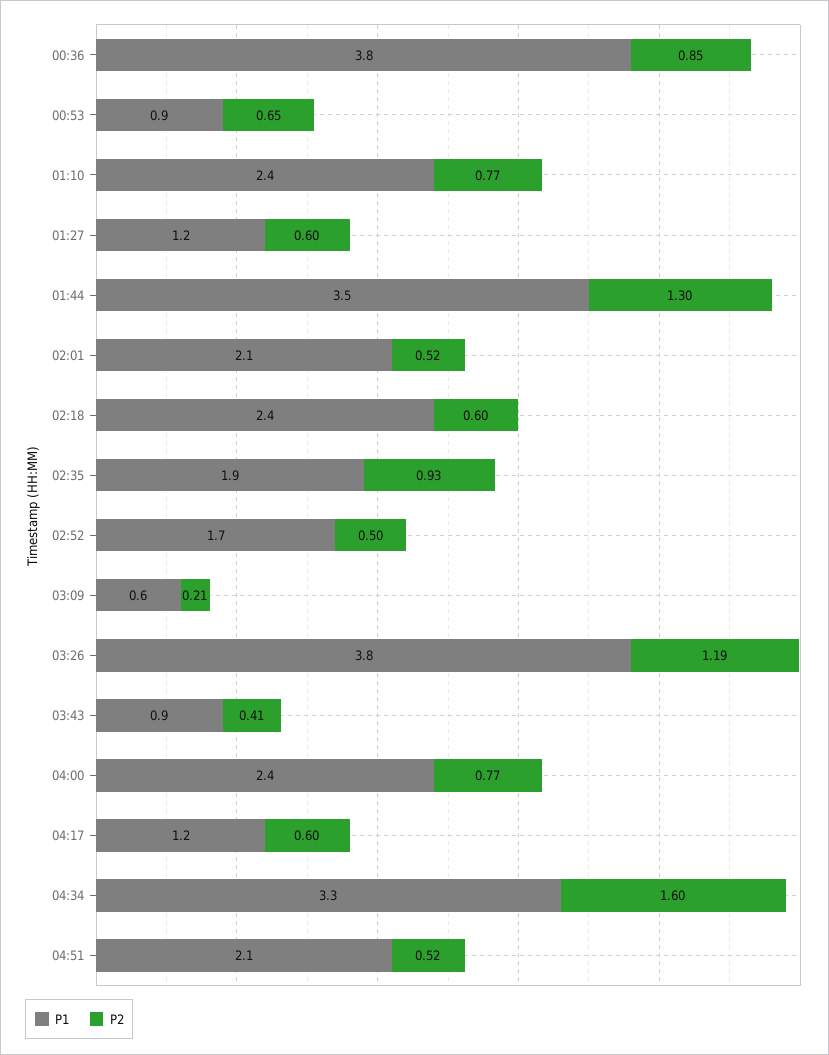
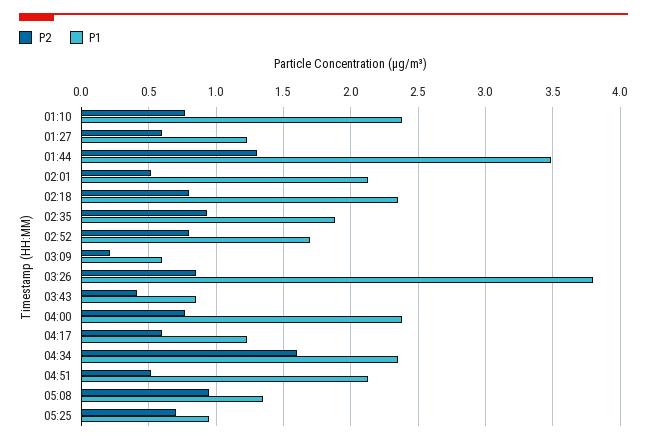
P1, 00:36: 3.8 -> none
P2, 00:36: 0.85 -> none
P1, 00:53: 0.9 -> none
P2, 00:53: 0.65 -> none
P2, 02:18: 0.6 -> 0.8
P2, 02:52: 0.5 -> 0.8
P2, 03:26: 1.19 -> 0.85
P1, 04:34: 3.3 -> 2.35
P2, 05:08: none -> 0.95
P1, 05:08: none -> 1.35
P2, 05:25: none -> 0.7
P1, 05:25: none -> 0.95

